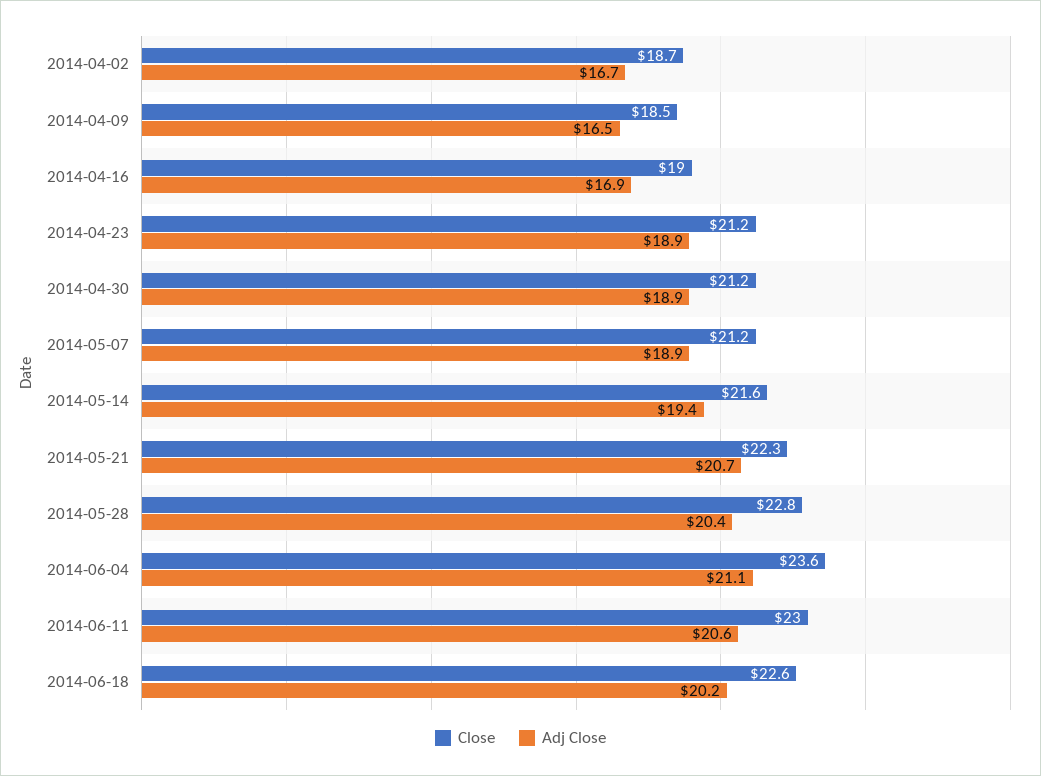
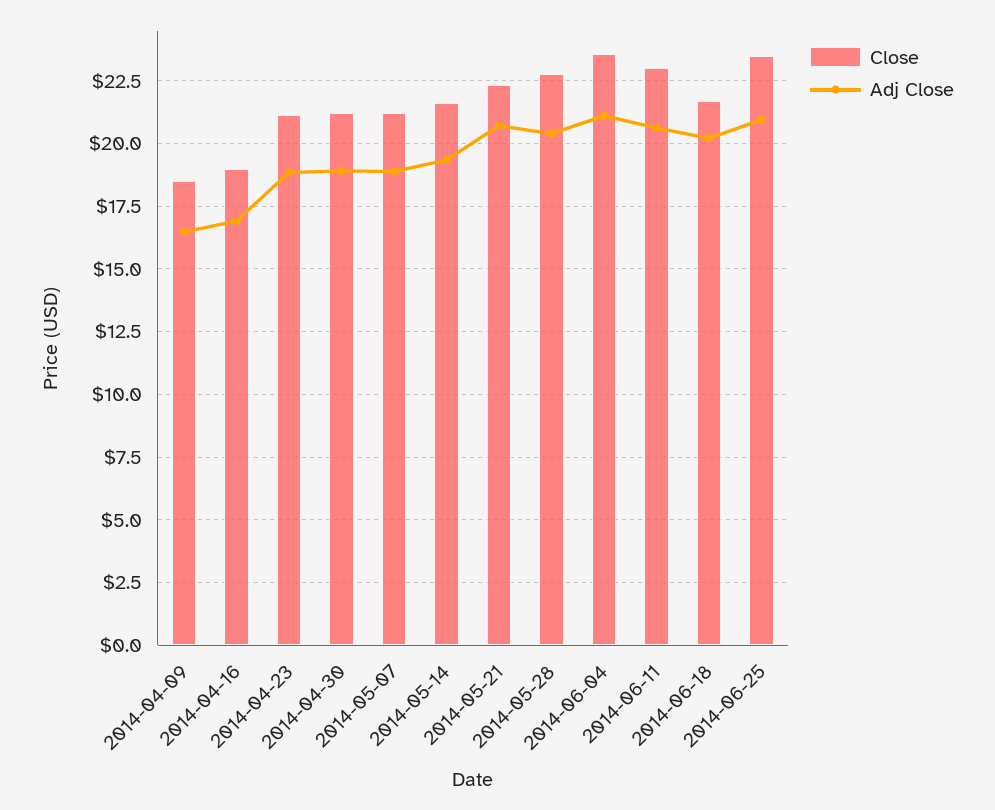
Close, 2014-04-02: 18.7 -> none
Adj Close, 2014-04-02: 16.7 -> none
Close, 2014-06-18: 22.6 -> 21.75
Close, 2014-06-25: none -> 23.5
Adj Close, 2014-06-25: none -> 21

